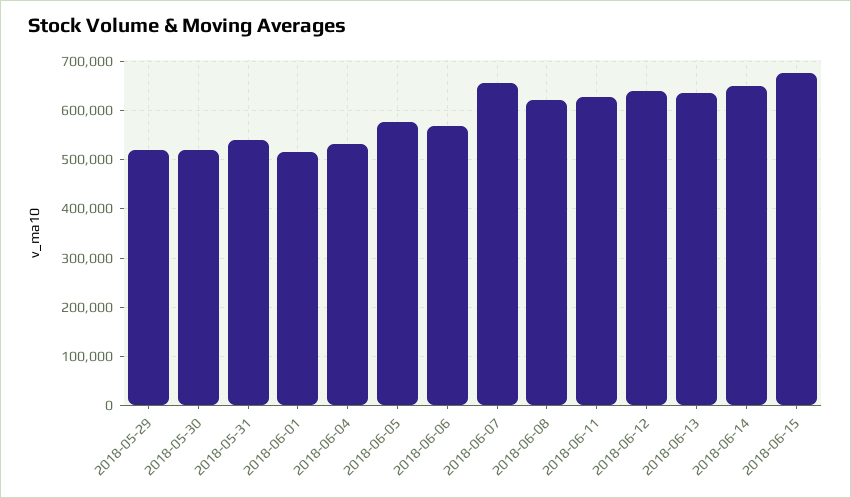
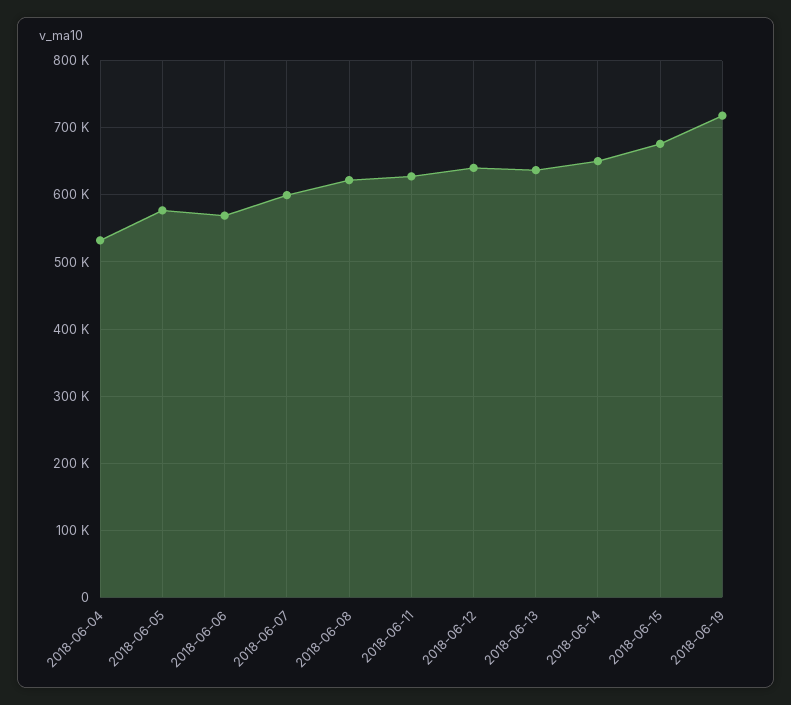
2018-05-29: 520000 -> none
2018-05-30: 520000 -> none
2018-05-31: 540000 -> none
2018-06-01: 520000 -> none
2018-06-07: 660000 -> 600000
2018-06-19: none -> 720000

